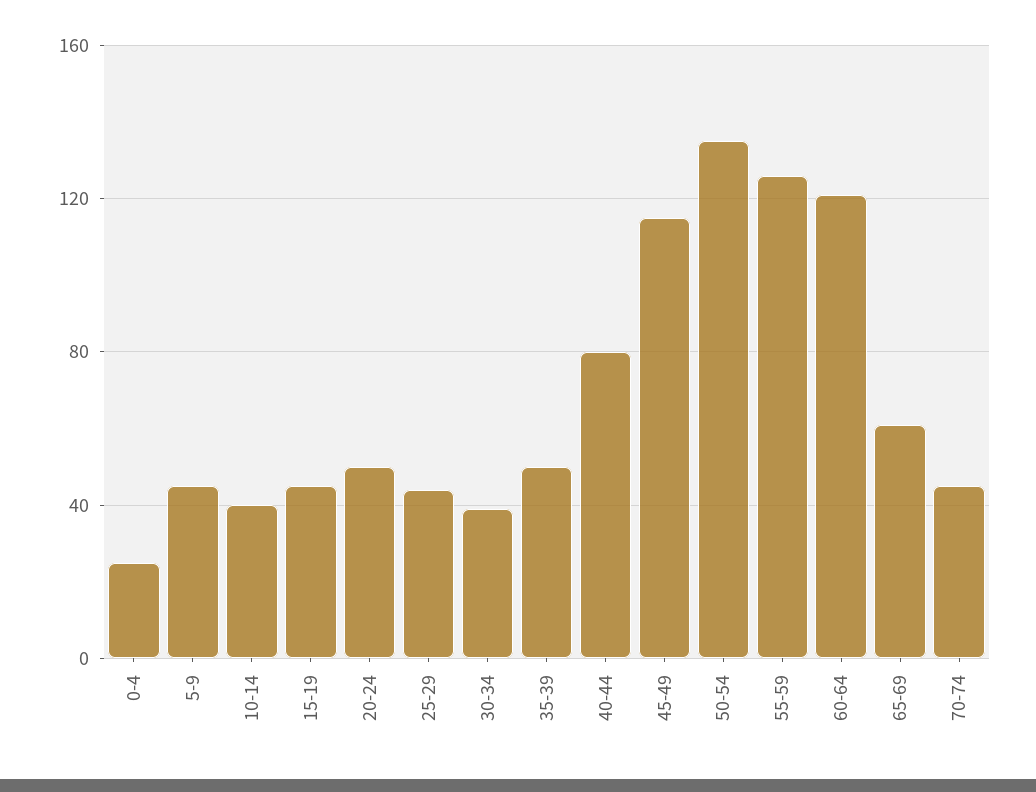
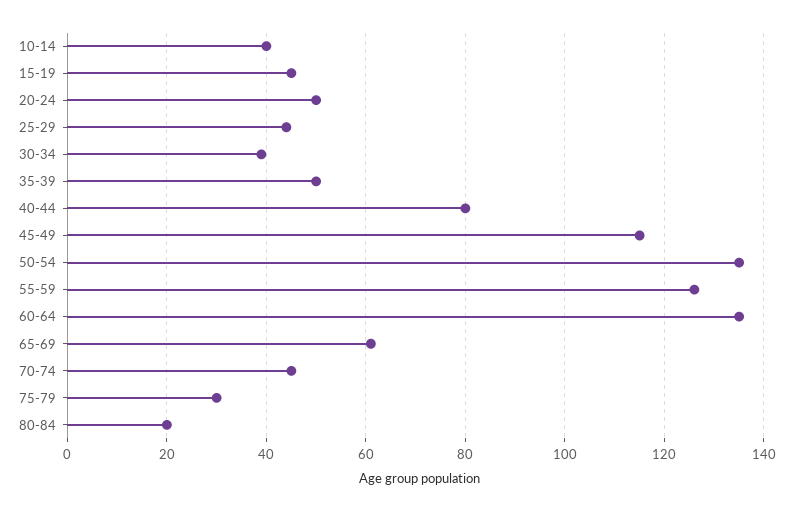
0-4: 25 -> none
5-9: 45 -> none
60-64: 120 -> 135
75-79: none -> 30
80-84: none -> 20

